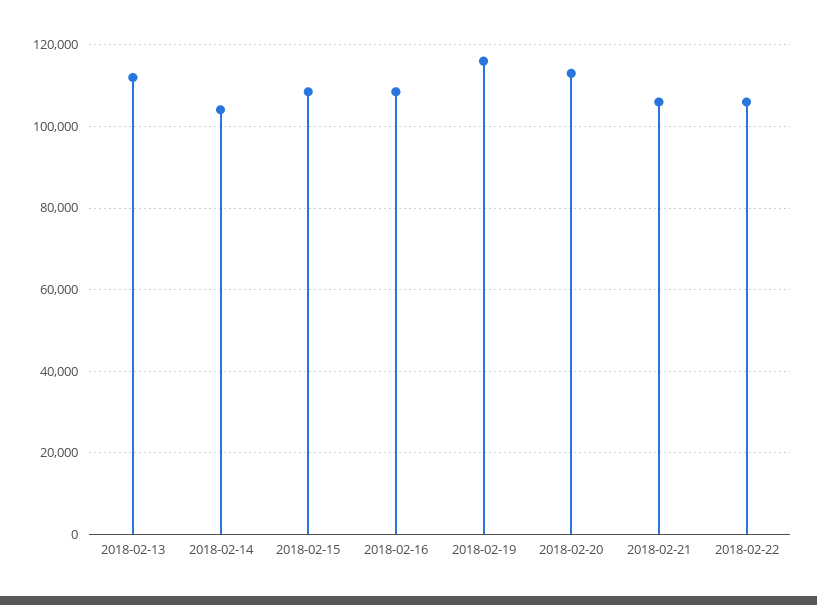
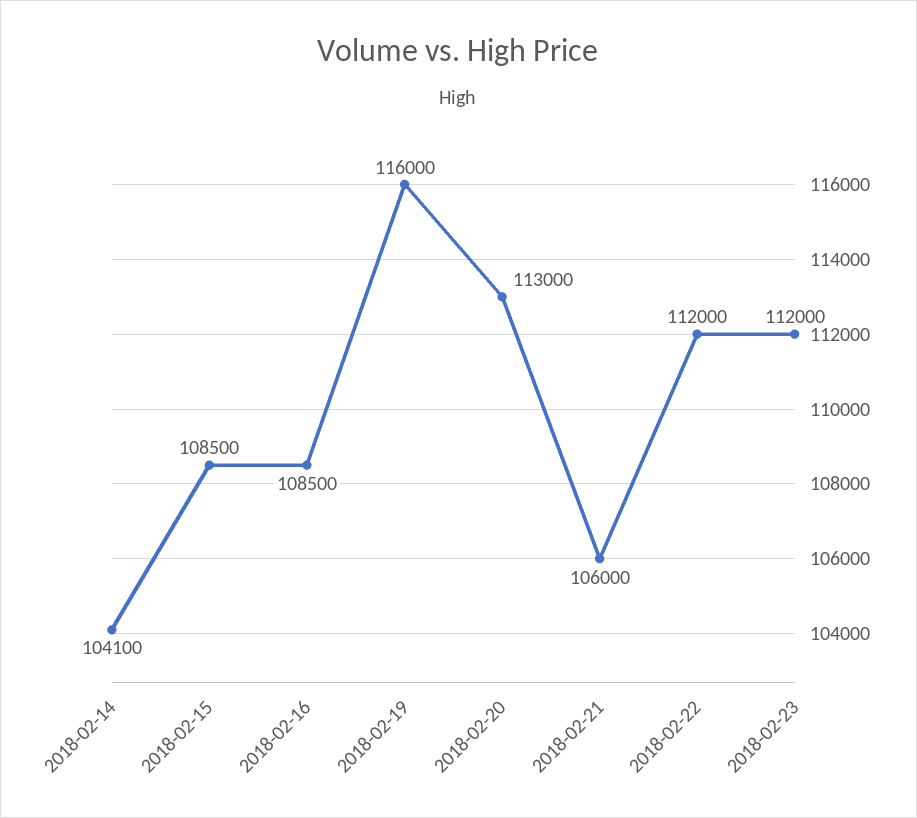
2018-02-13: 112000 -> none
2018-02-22: 106000 -> 112000
2018-02-23: none -> 112000

